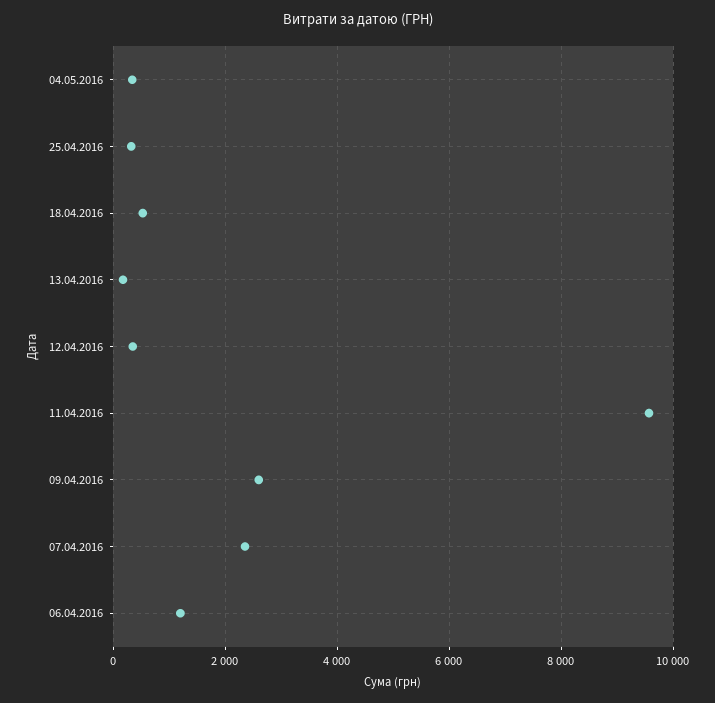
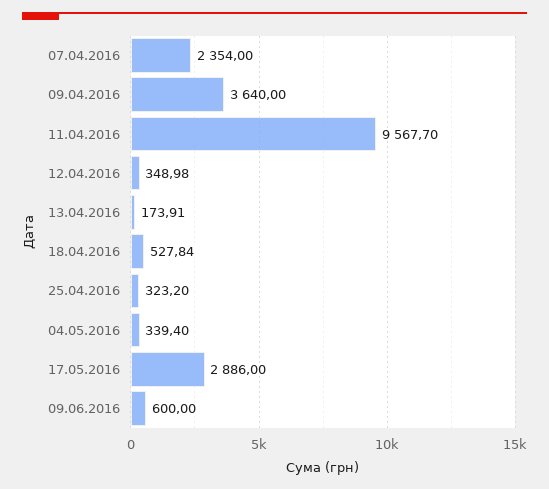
09.04.2016: 2600 -> 3640
06.04.2016: 1200 -> none
17.05.2016: none -> 2886
09.06.2016: none -> 600

